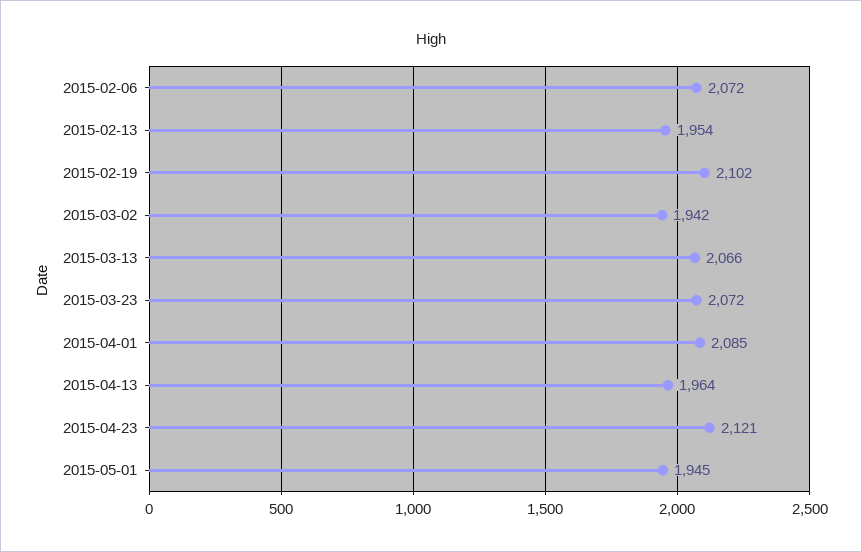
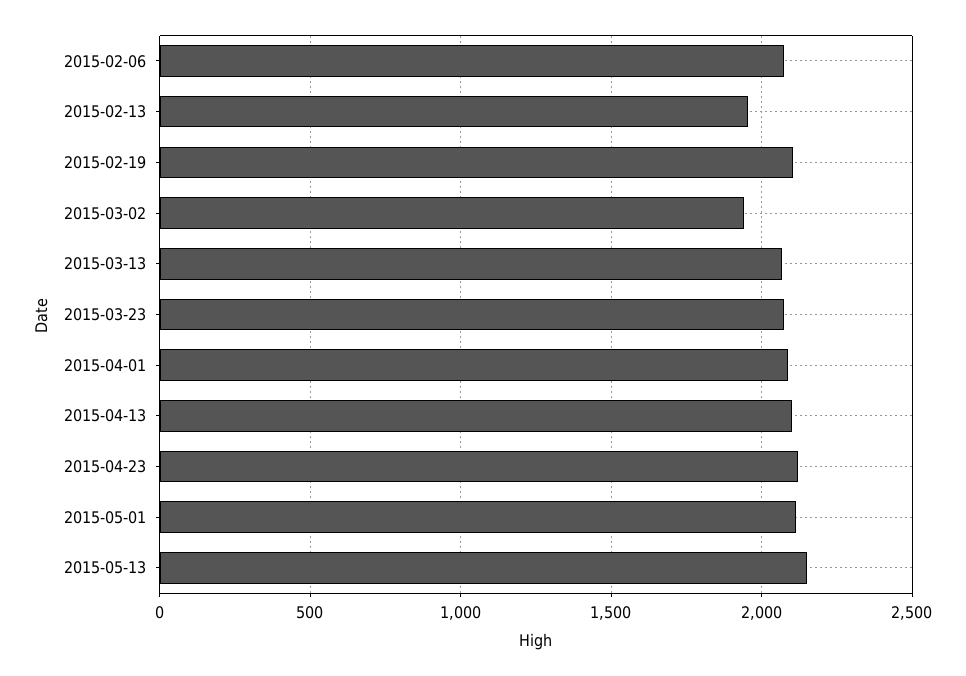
2015-04-13: 1964 -> 2100
2015-05-01: 1945 -> 2100
2015-05-13: none -> 2150

